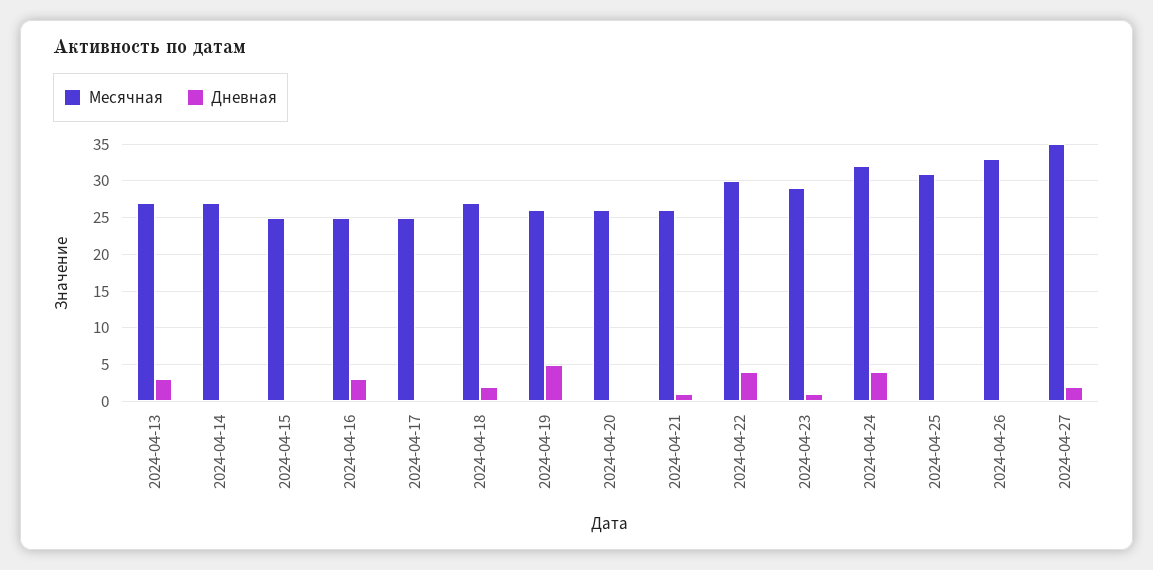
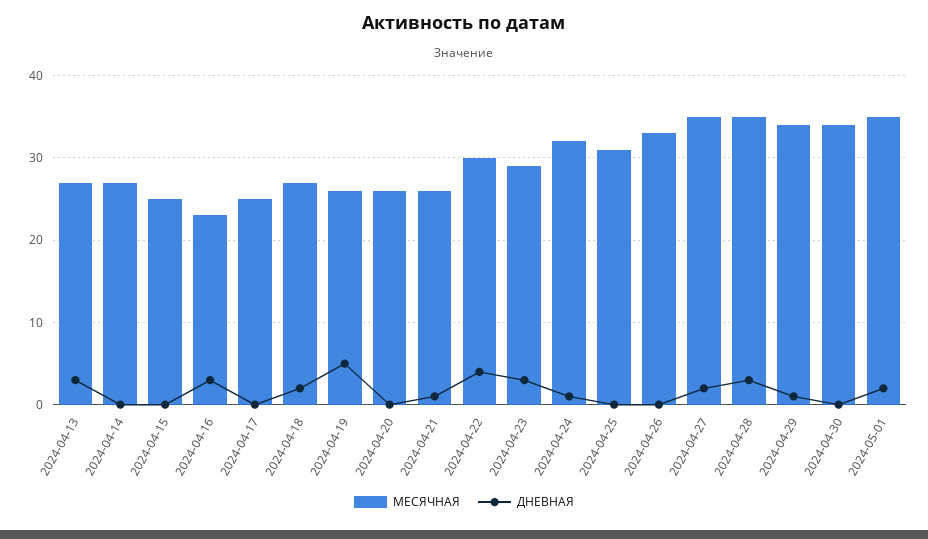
Месячная, 2024-04-16: 25 -> 23
Дневная, 2024-04-23: 1 -> 3
Дневная, 2024-04-24: 4 -> 1
Месячная, 2024-04-28: none -> 35
Дневная, 2024-04-28: none -> 3
Месячная, 2024-04-29: none -> 34
Дневная, 2024-04-29: none -> 1
Месячная, 2024-04-30: none -> 34
Дневная, 2024-04-30: none -> 0
Месячная, 2024-05-01: none -> 35
Дневная, 2024-05-01: none -> 2

